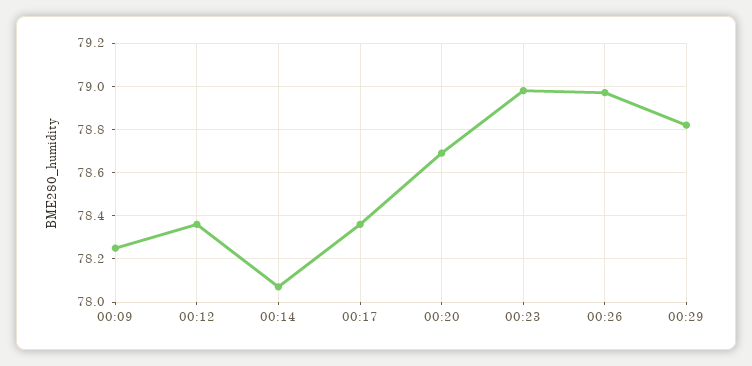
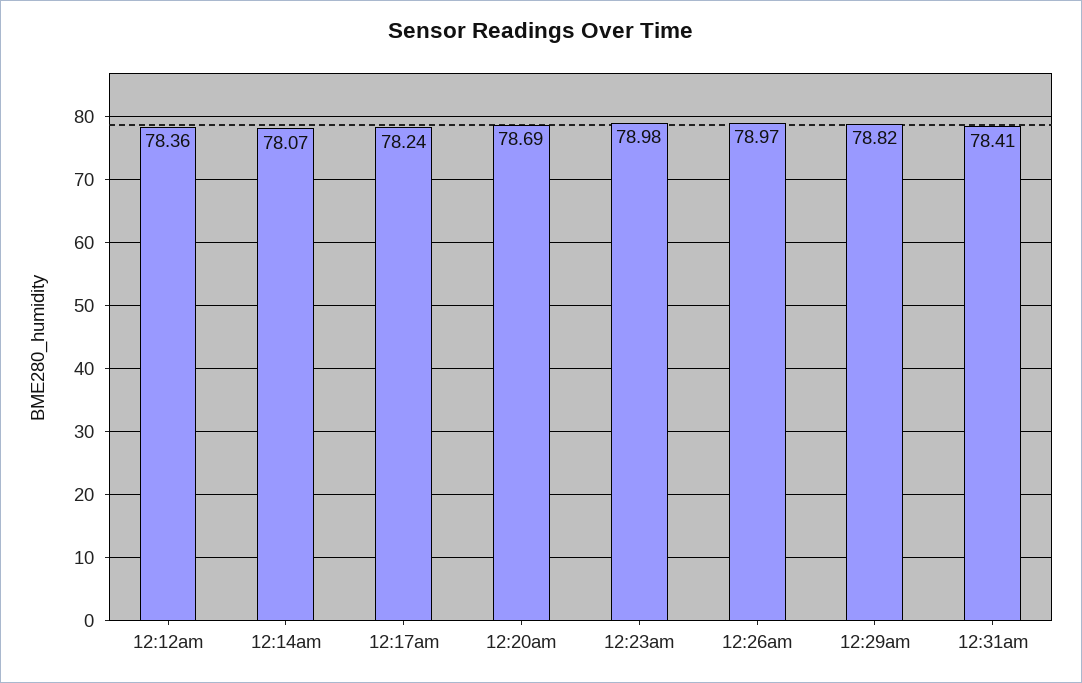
00:09: 78.25 -> none
00:17: 78.35 -> 78.24
12:31am: none -> 78.41

